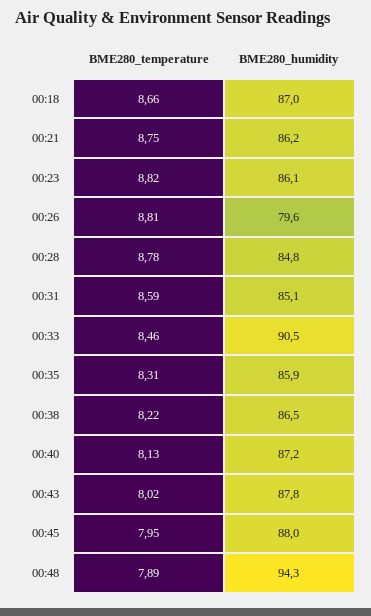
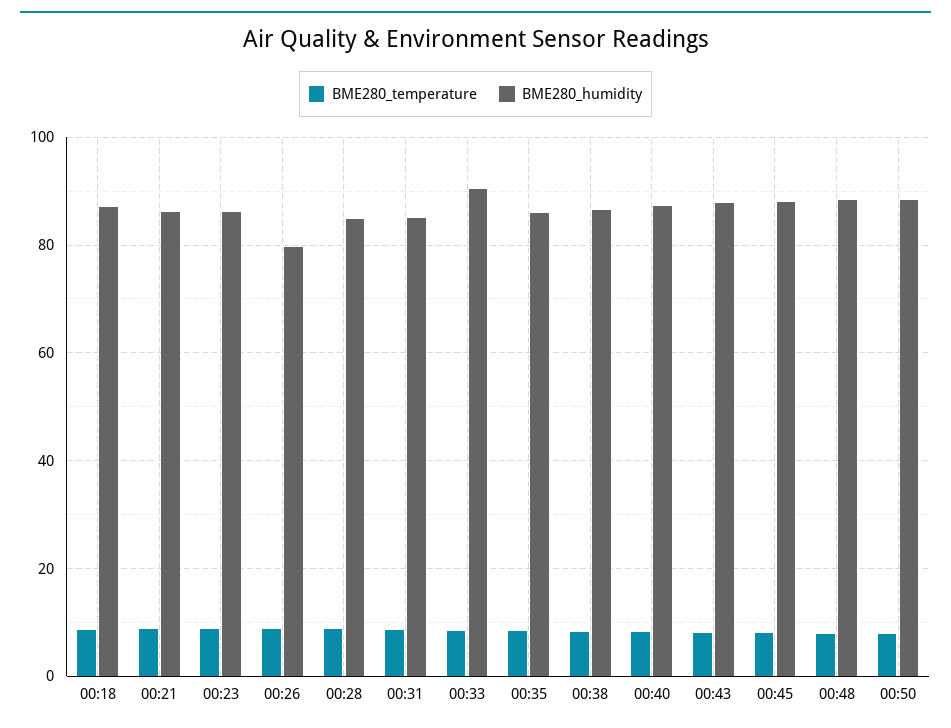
BME280_humidity, 00:48: 94.3 -> 88
BME280_temperature, 00:50: none -> 8
BME280_humidity, 00:50: none -> 88

